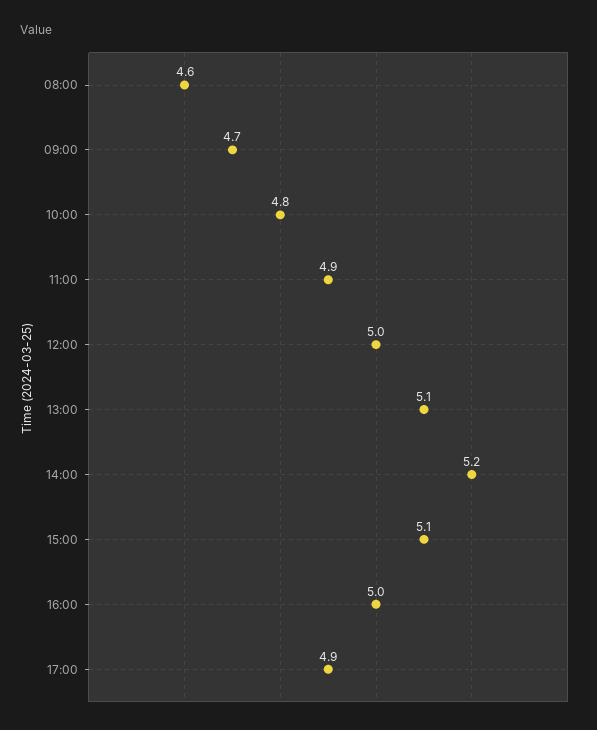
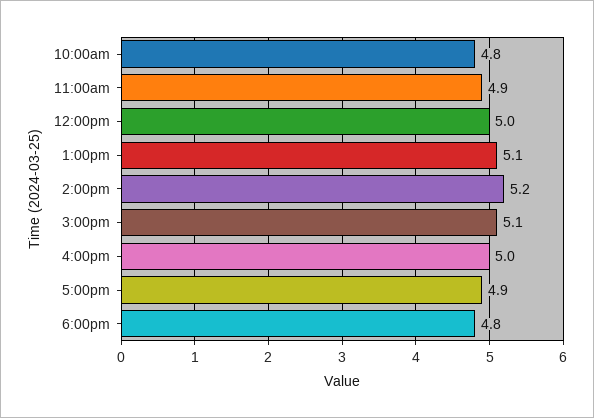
08:00: 4.6 -> none
09:00: 4.7 -> none
6:00pm: none -> 4.8

